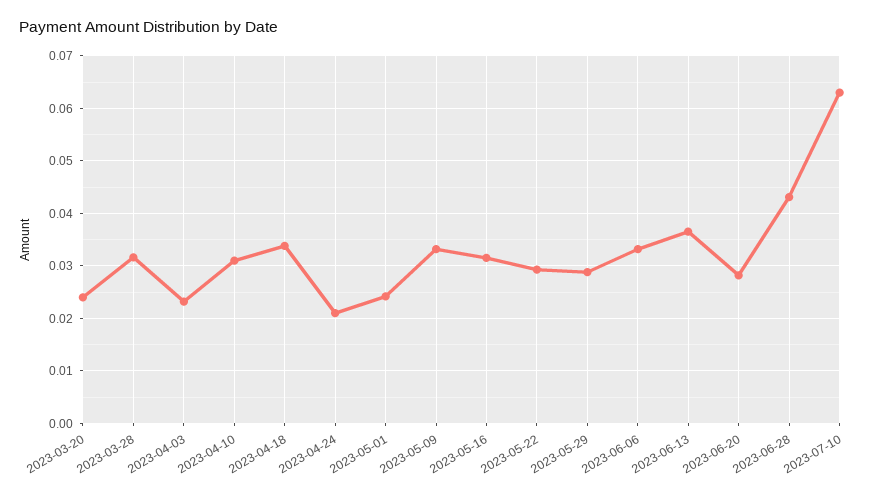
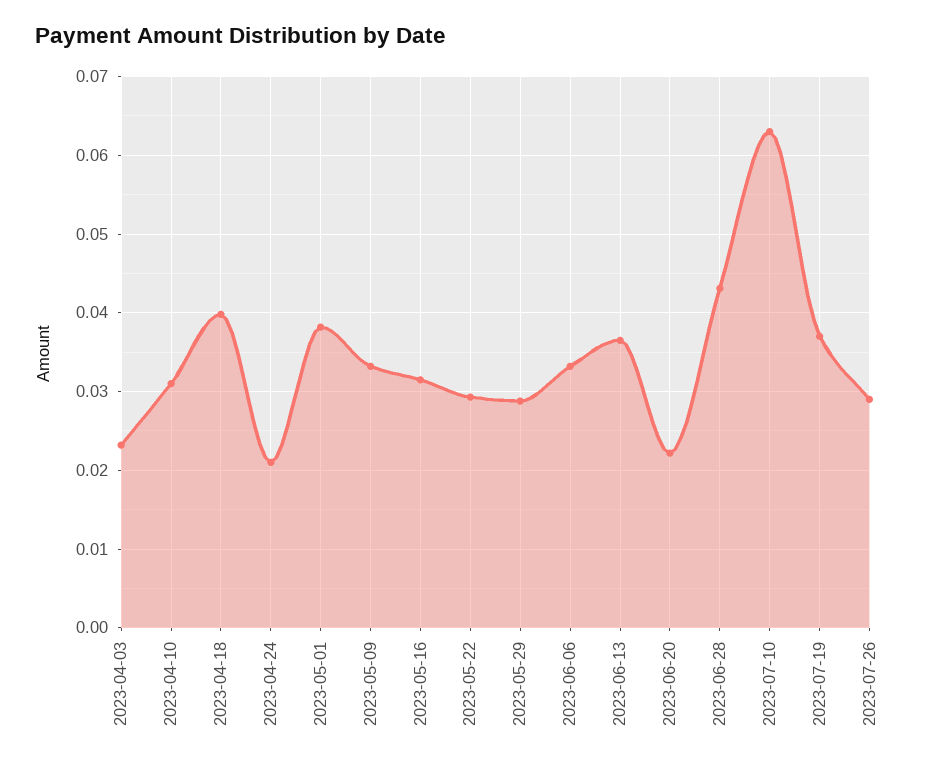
2023-03-20: 0.024 -> none
2023-03-28: 0.032 -> none
2023-04-18: 0.034 -> 0.04
2023-05-01: 0.024 -> 0.038
2023-06-20: 0.028 -> 0.022
2023-07-19: none -> 0.037
2023-07-26: none -> 0.029

